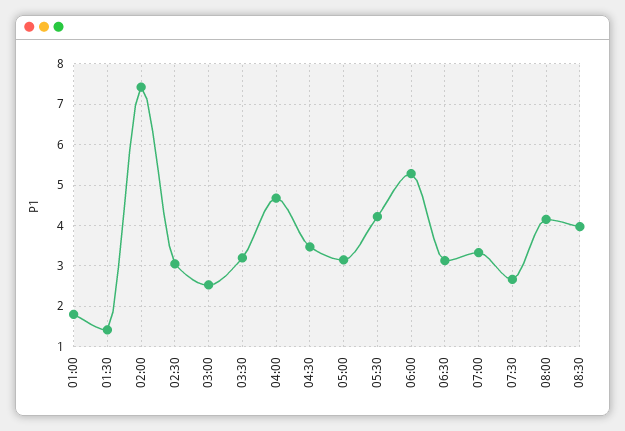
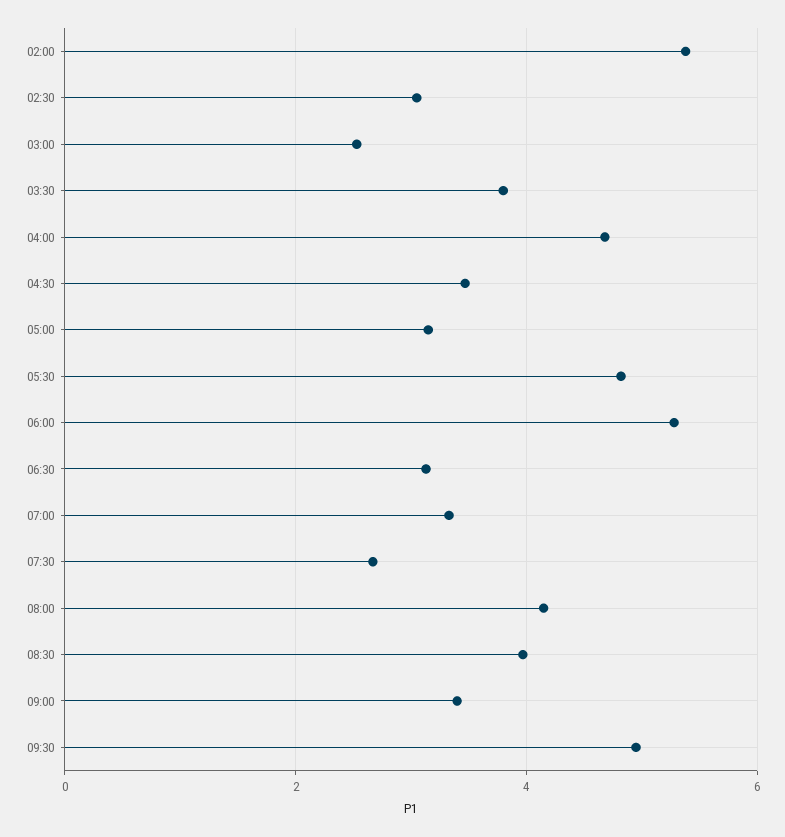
01:00: 1.8 -> none
01:30: 1.4 -> none
02:00: 7.4 -> 5.4
03:30: 3.2 -> 3.8
05:30: 4.2 -> 4.8
09:00: none -> 3.4
09:30: none -> 5

